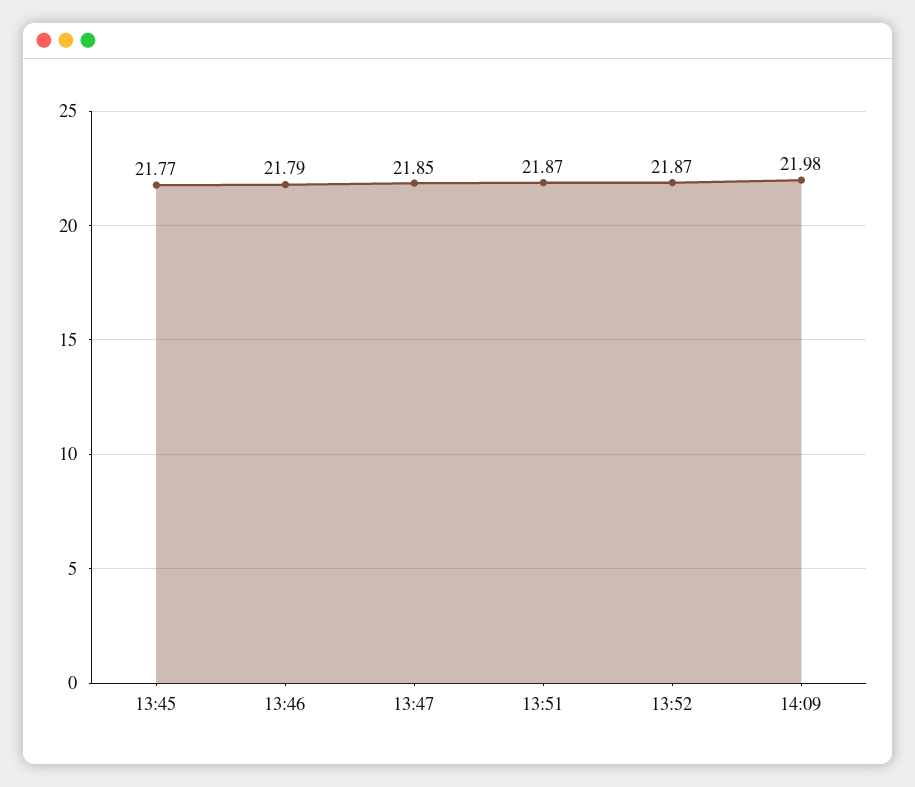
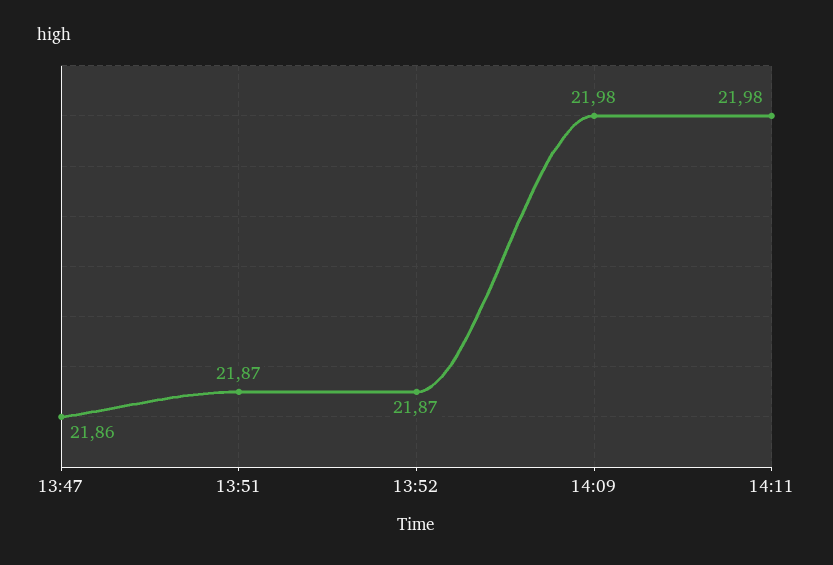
13:45: 21.77 -> none
13:46: 21.79 -> none
13:47: 21.85 -> 21.86
14:11: none -> 21.98

